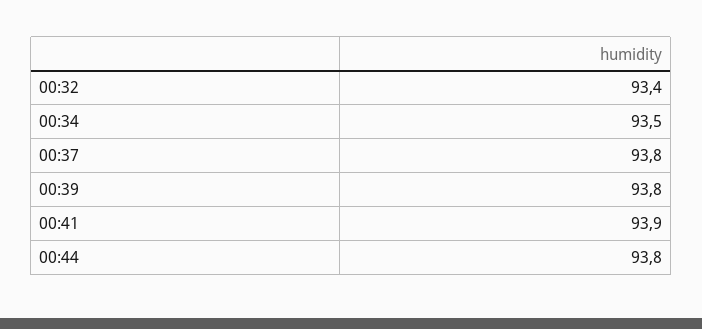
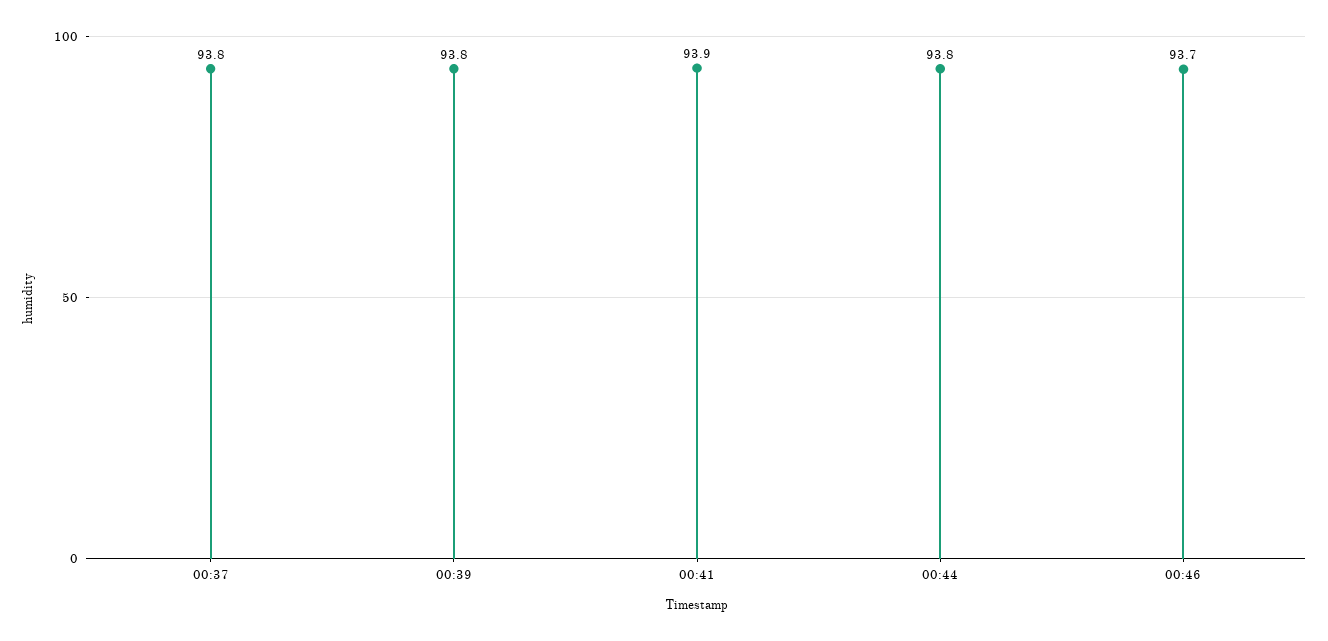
00:32: 93.4 -> none
00:34: 93.5 -> none
00:46: none -> 93.7

